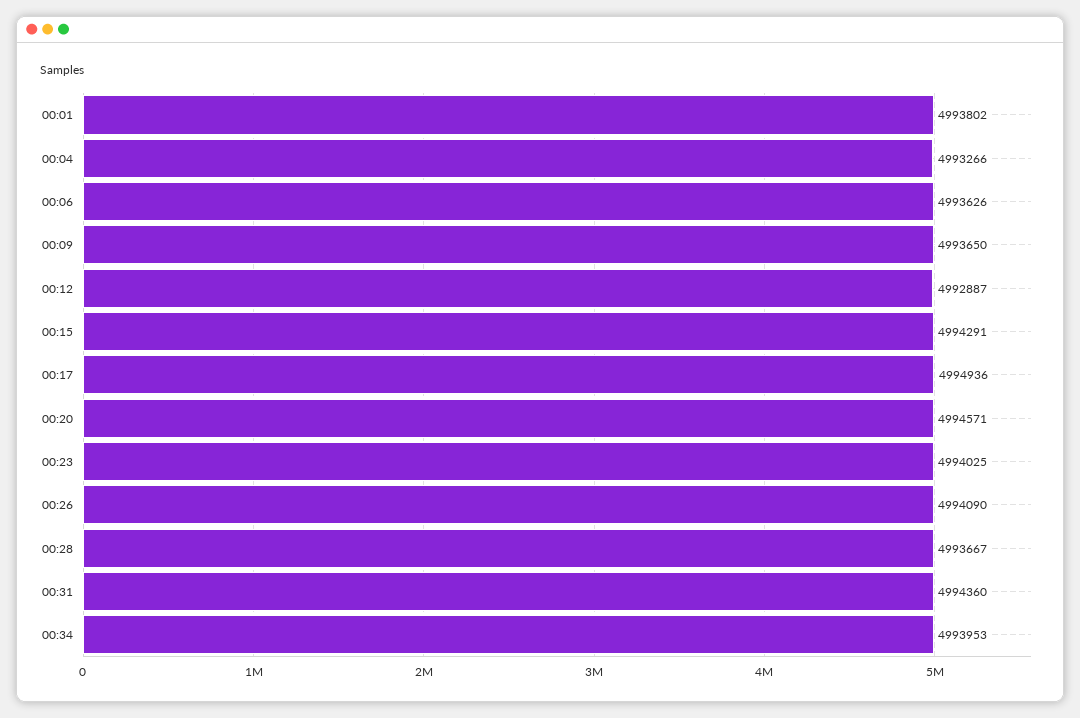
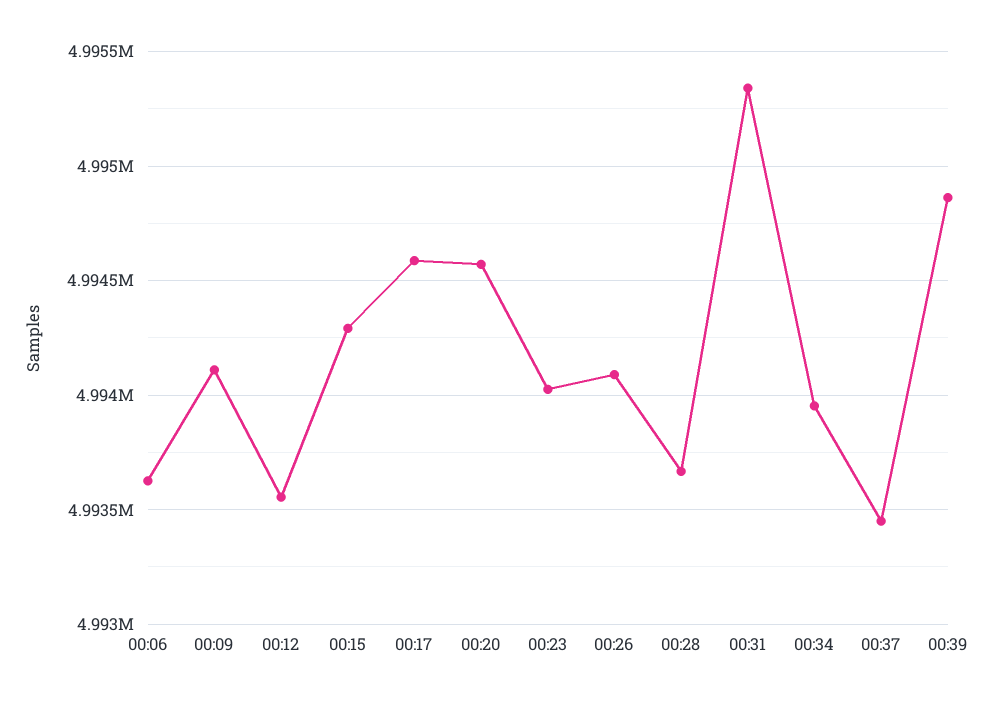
00:01: 4993802 -> none
00:04: 4993266 -> none
00:09: 4993650 -> 4994100
00:12: 4992887 -> 4993550
00:17: 4994936 -> 4994600
00:31: 4994360 -> 4995350
00:37: none -> 4993450
00:39: none -> 4994850

